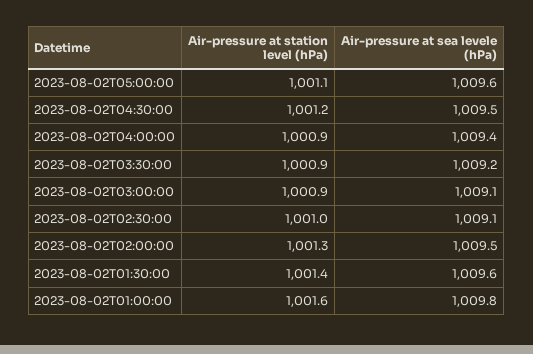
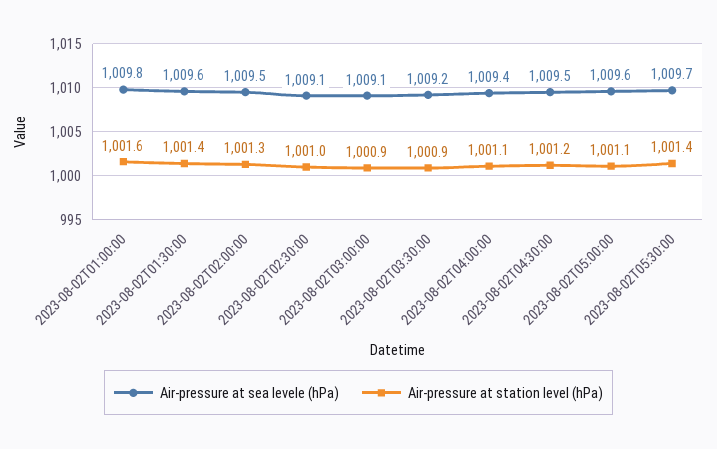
Air-pressure at station level (hPa), 2023-08-02T04:00:00: 1000.9 -> 1001.1
Air-pressure at sea levele (hPa), 2023-08-02T05:30:00: none -> 1009.7
Air-pressure at station level (hPa), 2023-08-02T05:30:00: none -> 1001.4

